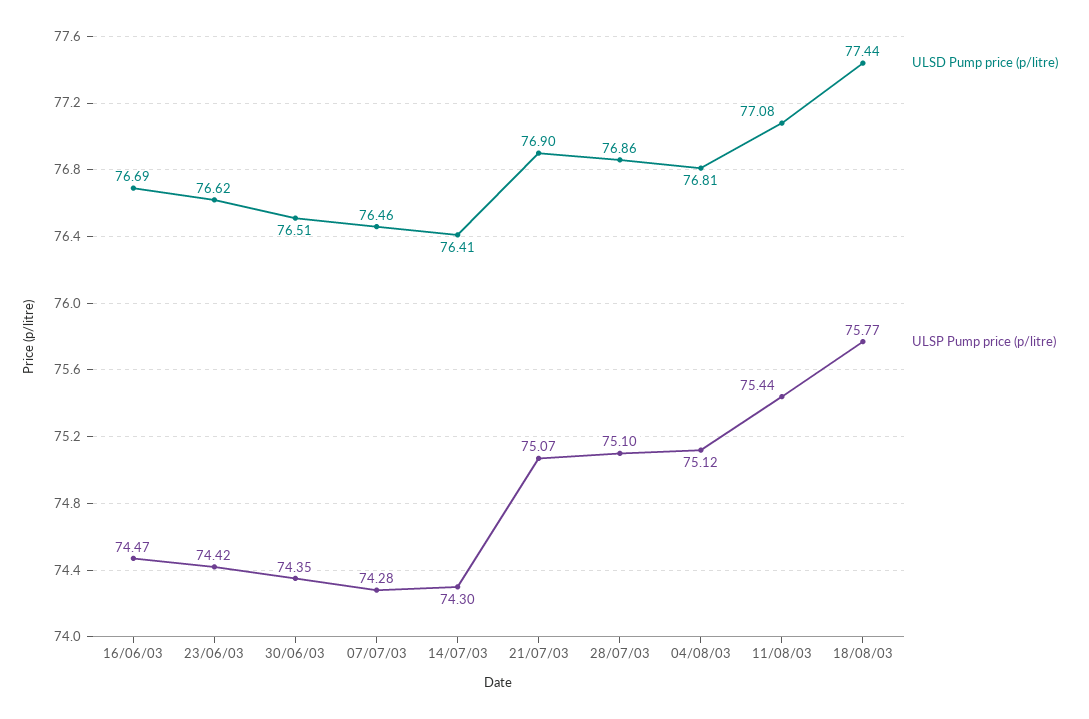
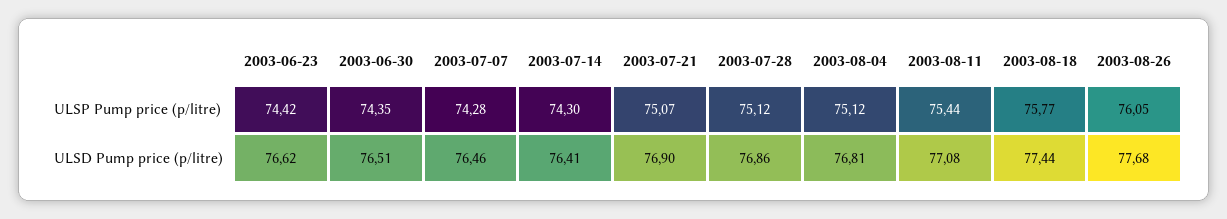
ULSD Pump price (p/litre), 16/06/03: 76.69 -> none
ULSP Pump price (p/litre), 16/06/03: 74.47 -> none
ULSP Pump price (p/litre), 28/07/03: 75.1 -> 75.12
ULSP Pump price (p/litre), 2003-08-26: none -> 76.05
ULSD Pump price (p/litre), 2003-08-26: none -> 77.68

